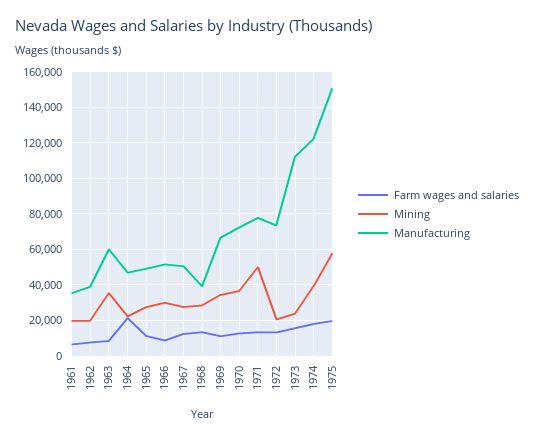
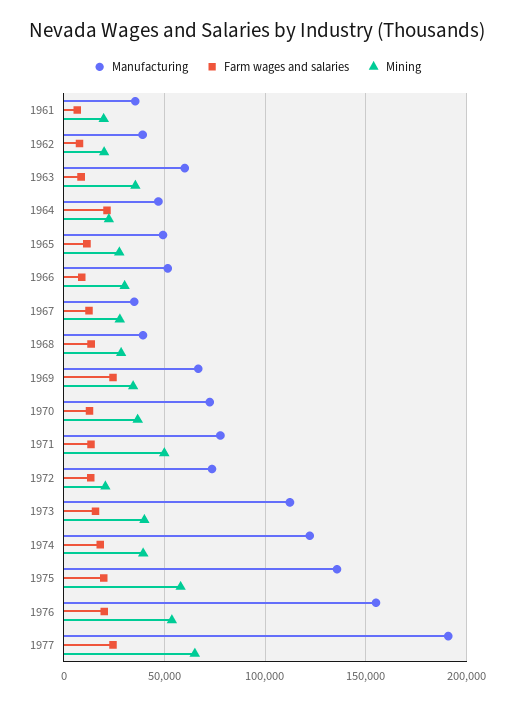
Manufacturing, 1967: 50000 -> 35000
Farm wages and salaries, 1969: 10000 -> 25000
Mining, 1973: 25000 -> 40000
Manufacturing, 1975: 150000 -> 135000
Manufacturing, 1976: none -> 155000
Farm wages and salaries, 1976: none -> 20000
Mining, 1976: none -> 55000
Manufacturing, 1977: none -> 190000
Farm wages and salaries, 1977: none -> 25000
Mining, 1977: none -> 65000

